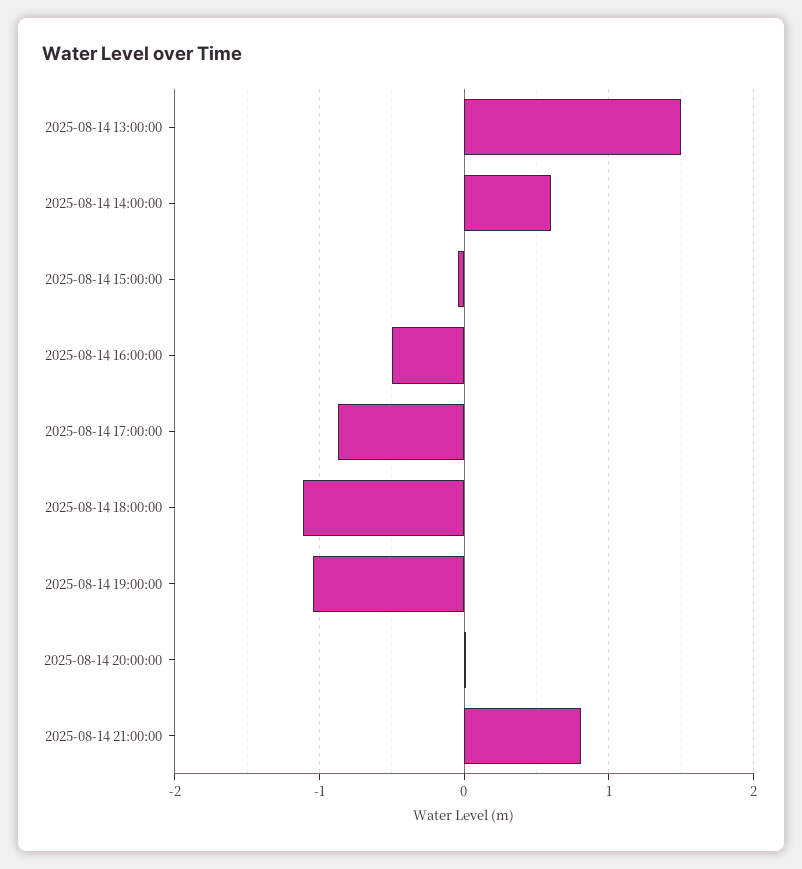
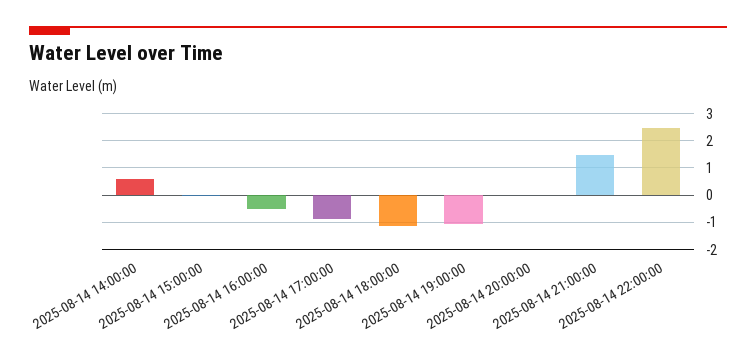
2025-08-14 13:00:00: 1.5 -> none
2025-08-14 21:00:00: 0.8 -> 1.5
2025-08-14 22:00:00: none -> 2.5

